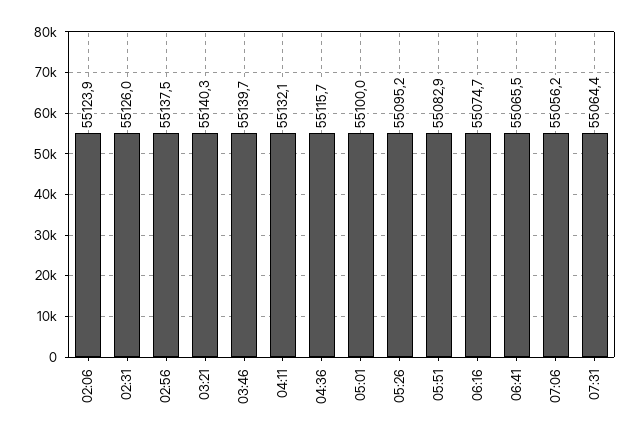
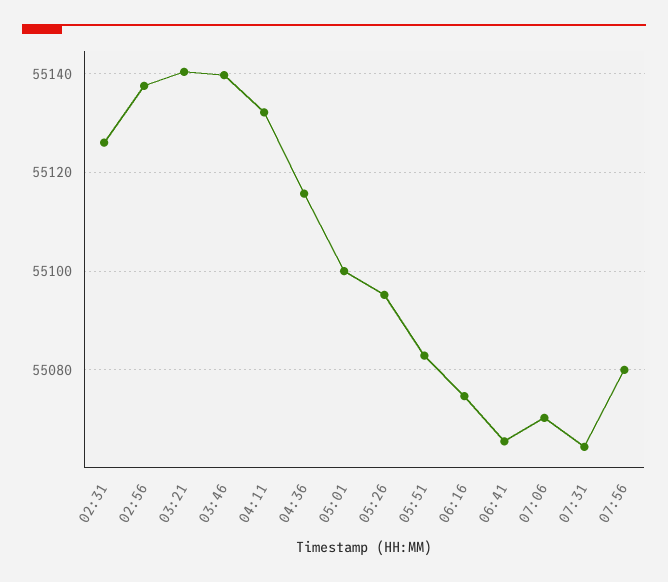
02:06: 55123.9 -> none
07:06: 55056.2 -> 55070
07:56: none -> 55080

